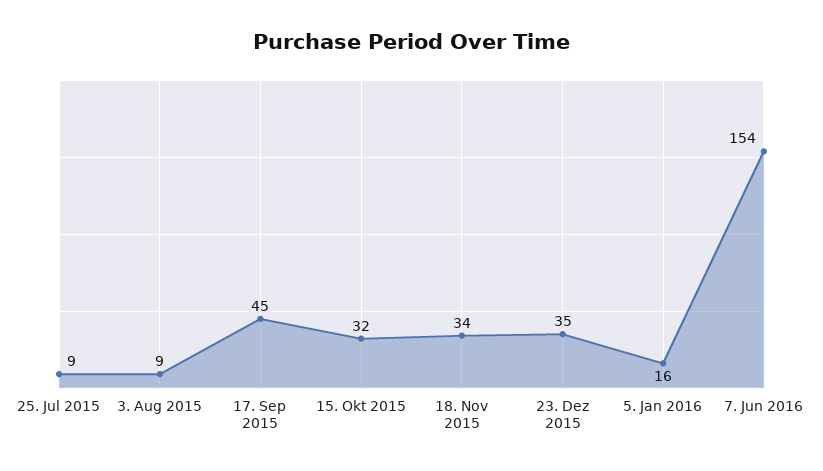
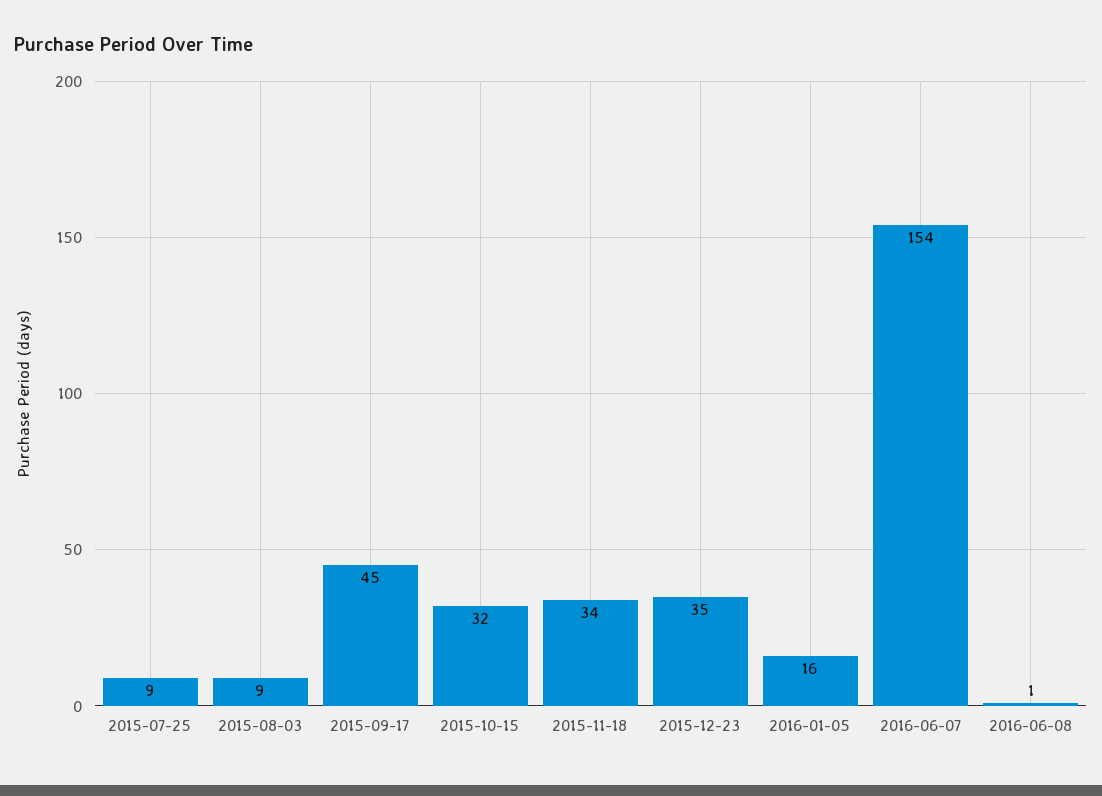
2016-06-08: none -> 1

